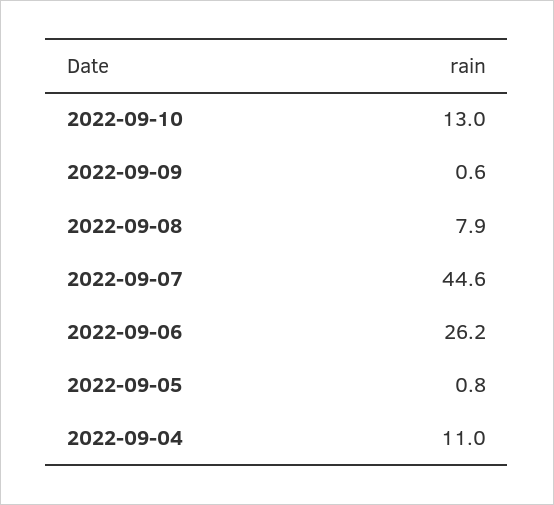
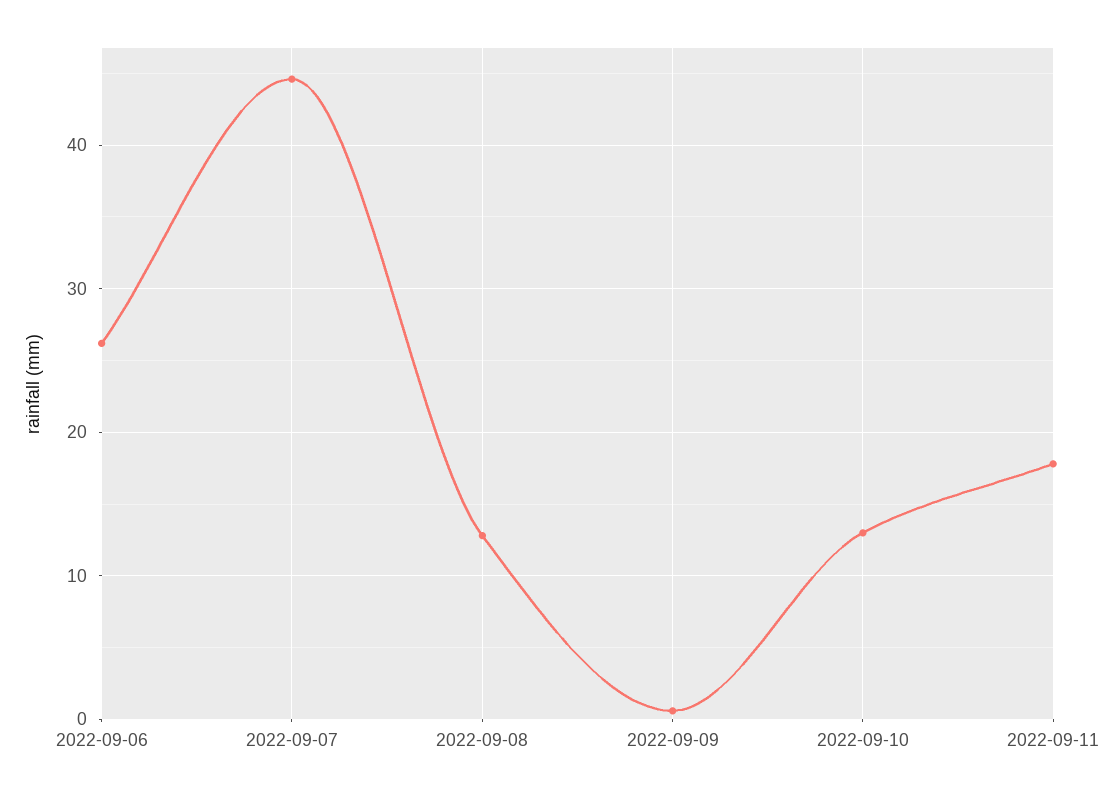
2022-09-08: 7.9 -> 13
2022-09-05: 0.8 -> none
2022-09-04: 11 -> none
2022-09-11: none -> 18

